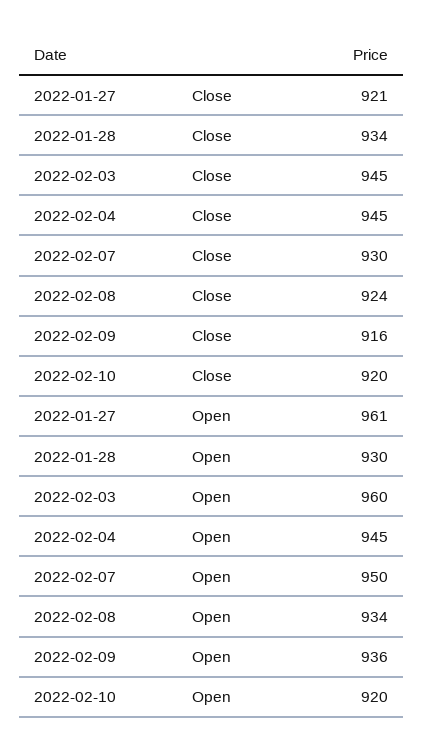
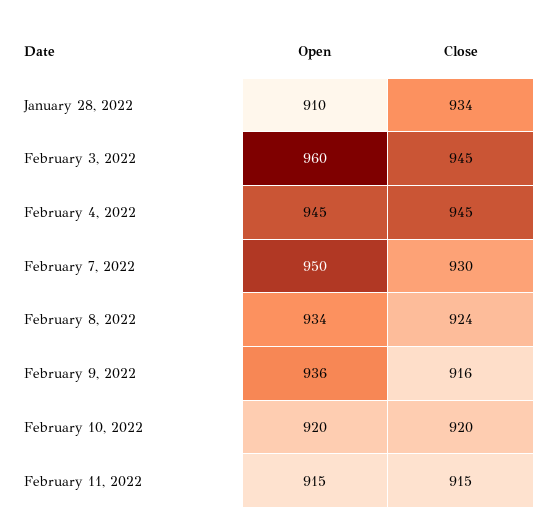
2022-01-27, Close: 921 -> none
2022-01-27, Open: 961 -> none
2022-01-28, Open: 930 -> 910
February 11, 2022, Open: none -> 915
February 11, 2022, Close: none -> 915

